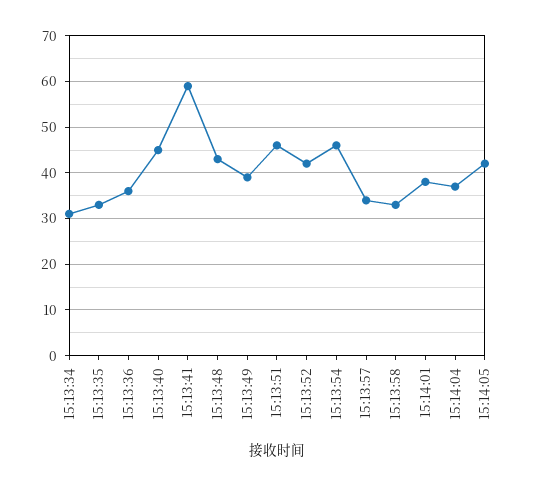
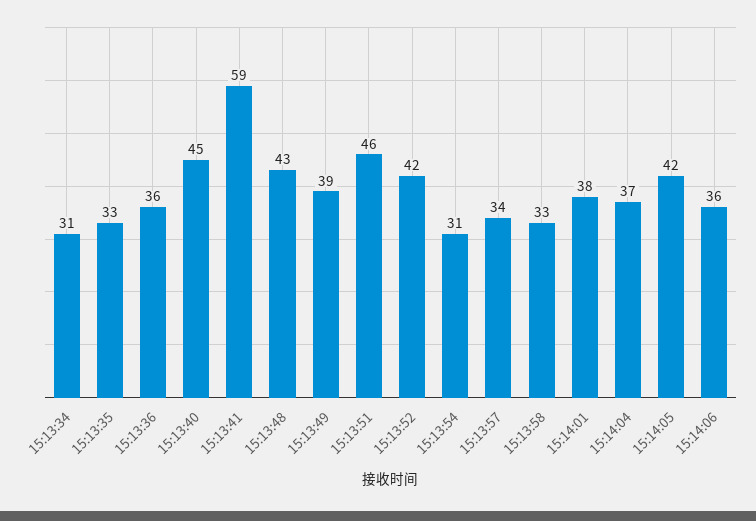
15:13:54: 45 -> 31
15:14:06: none -> 36

